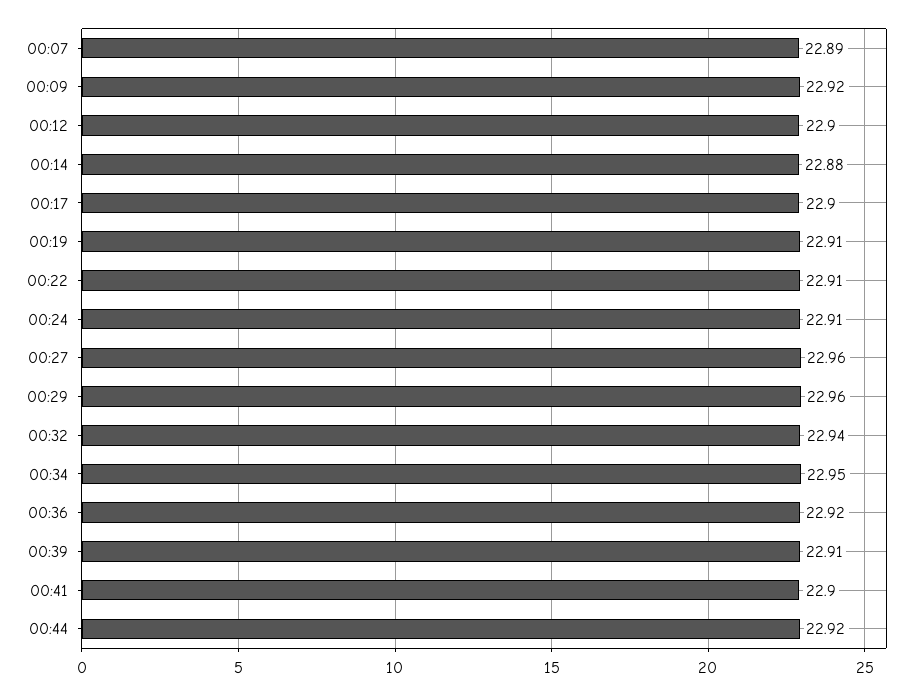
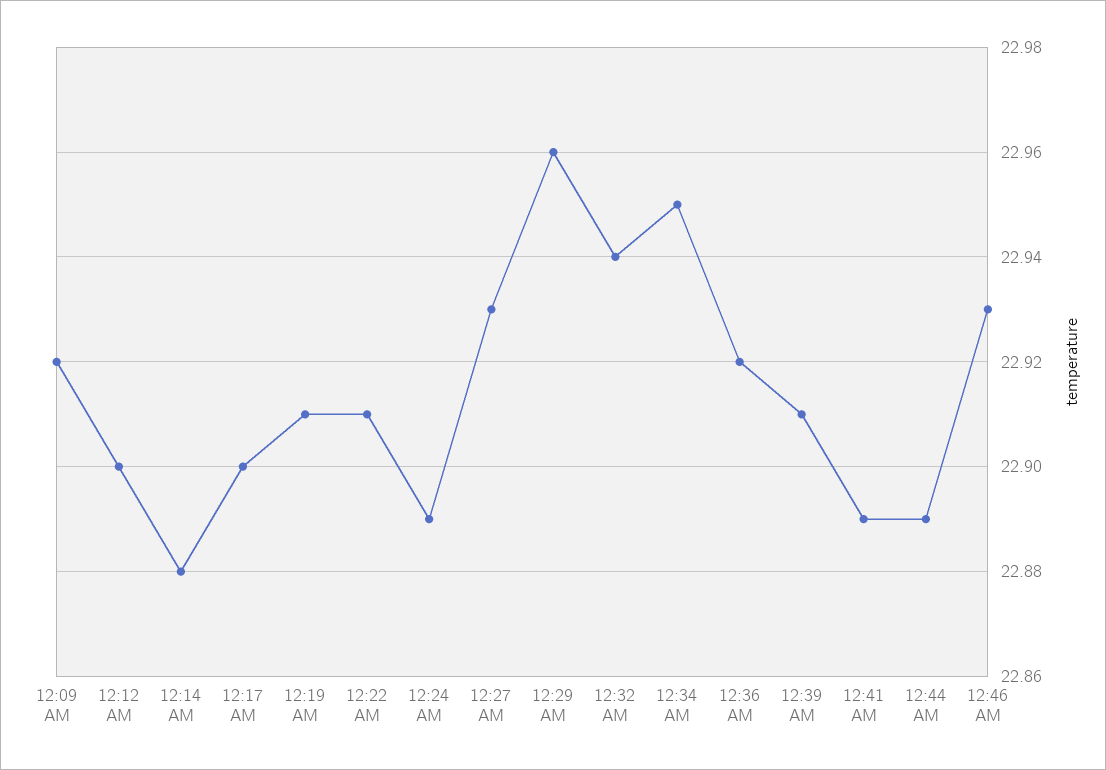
00:07: 22.89 -> none
00:24: 22.91 -> 22.89
00:27: 22.96 -> 22.93
00:41: 22.9 -> 22.89
00:44: 22.92 -> 22.89
12:46 AM: none -> 22.93

